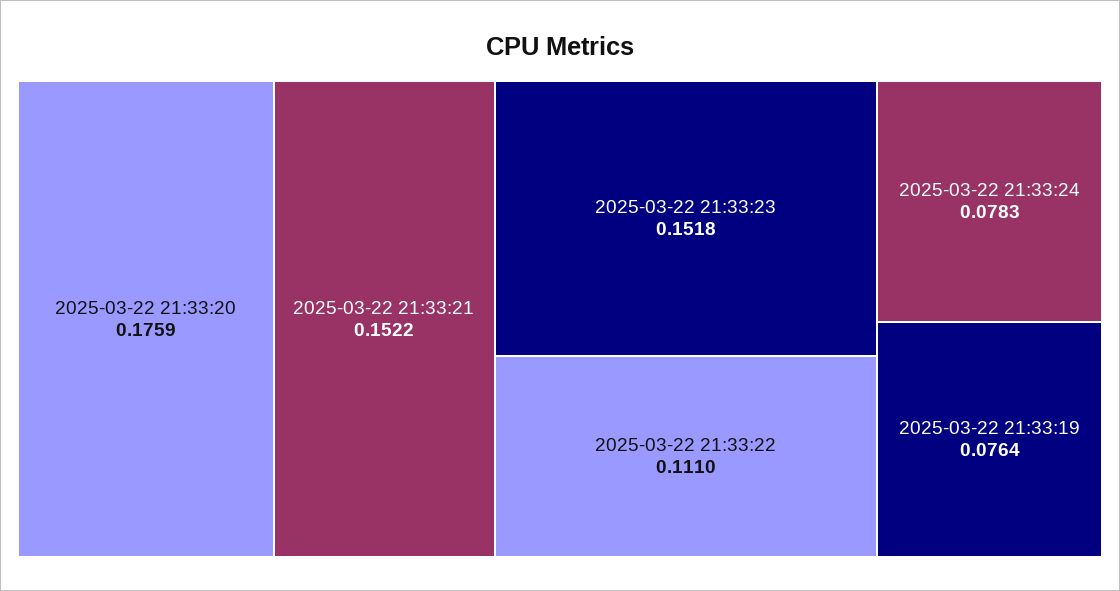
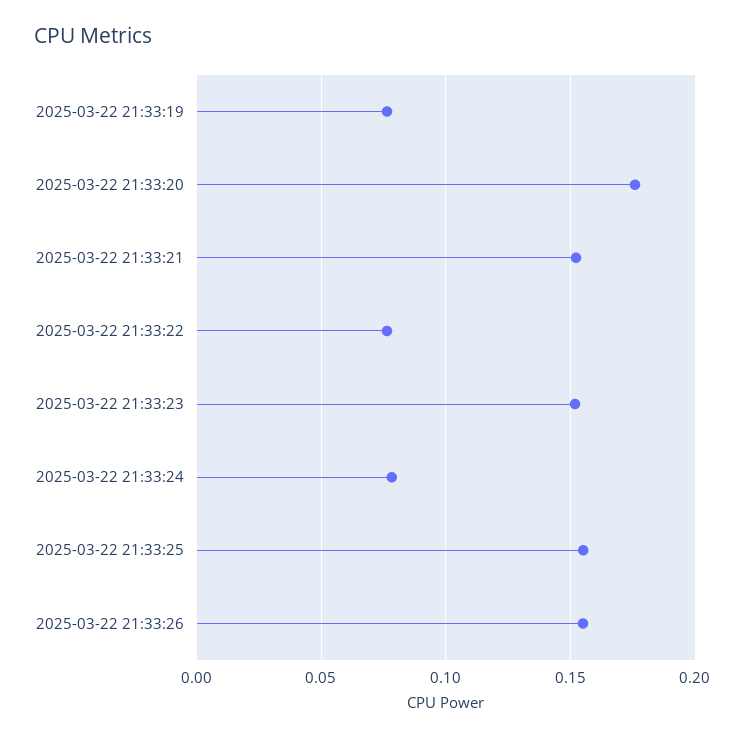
2025-03-22 21:33:22: 0.111 -> 0.075
2025-03-22 21:33:25: none -> 0.155
2025-03-22 21:33:26: none -> 0.155

